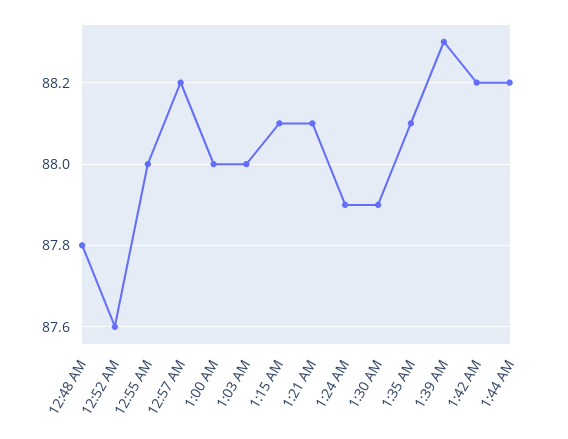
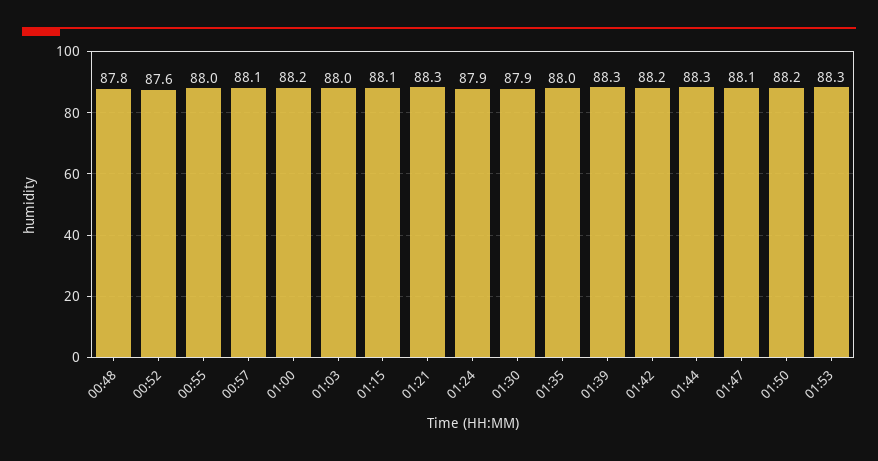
12:57 AM: 88.2 -> 88.1
1:00 AM: 88 -> 88.2
1:21 AM: 88.1 -> 88.3
1:35 AM: 88.1 -> 88
1:44 AM: 88.2 -> 88.3
01:47: none -> 88.1
01:50: none -> 88.2
01:53: none -> 88.3

